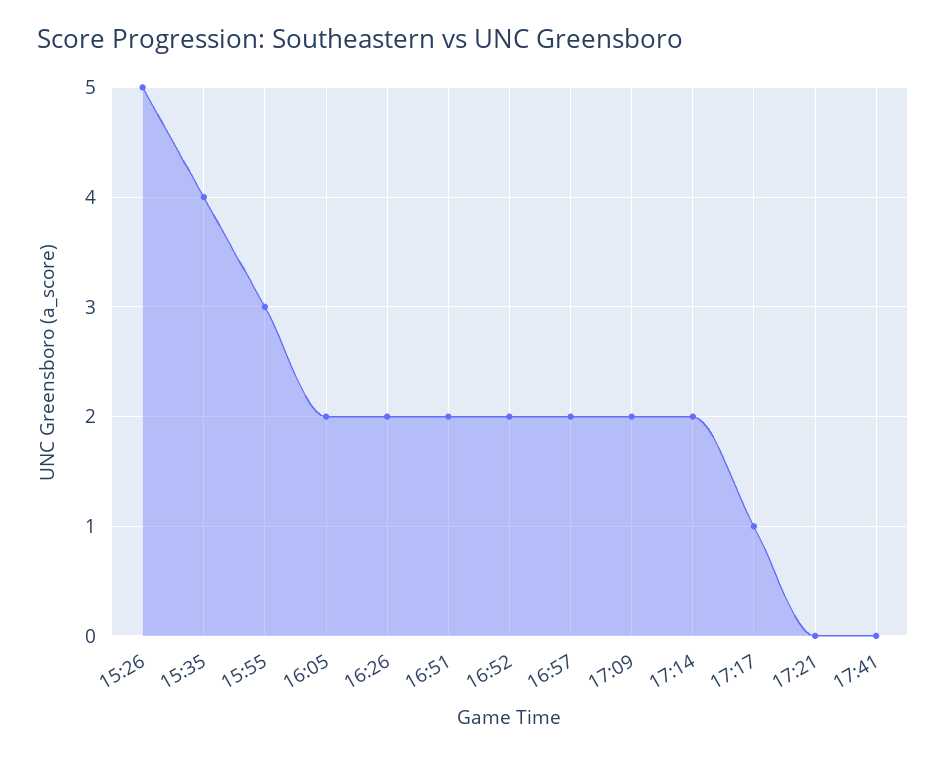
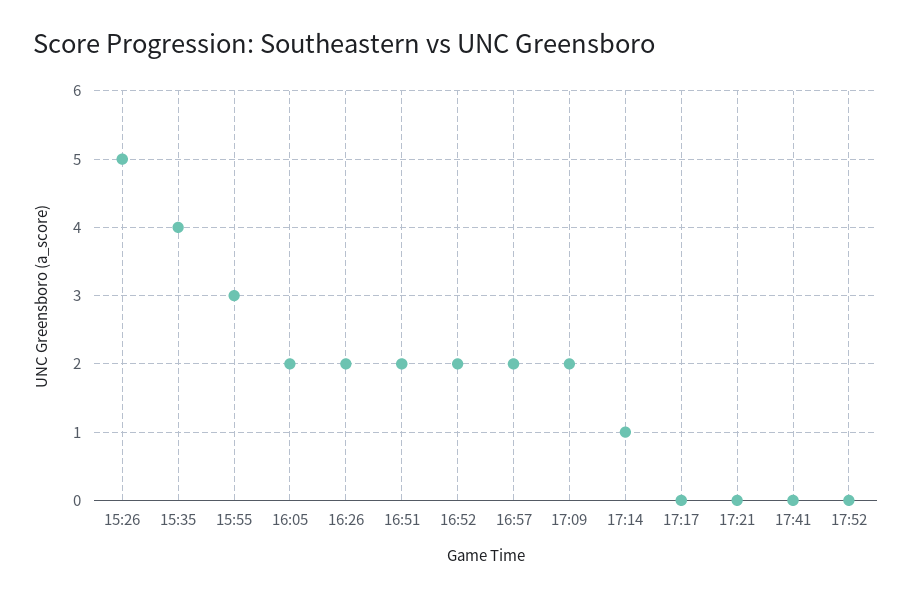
17:14: 2 -> 1
17:17: 1 -> 0
17:52: none -> 0

